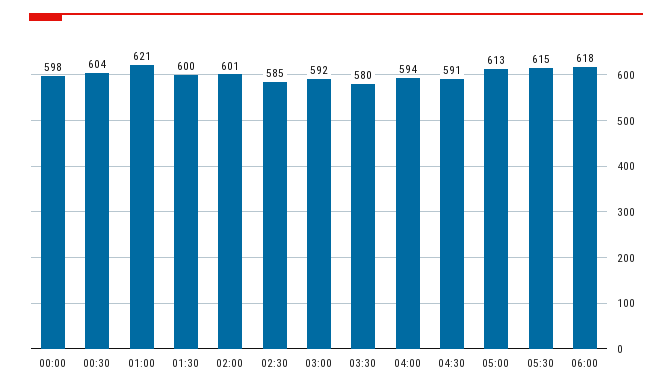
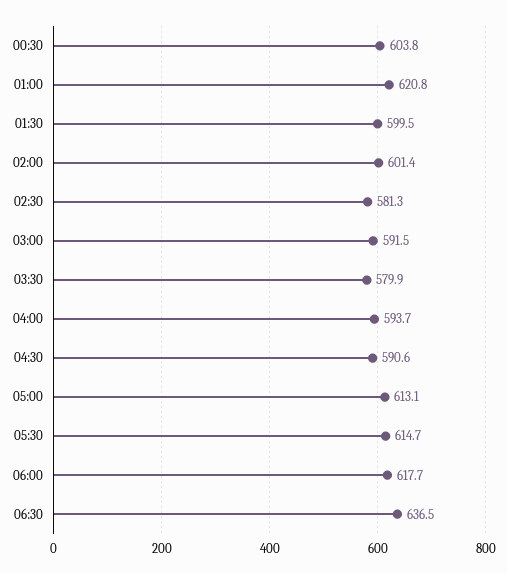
00:00: 598 -> none
02:30: 585 -> 581.3
06:30: none -> 636.5

